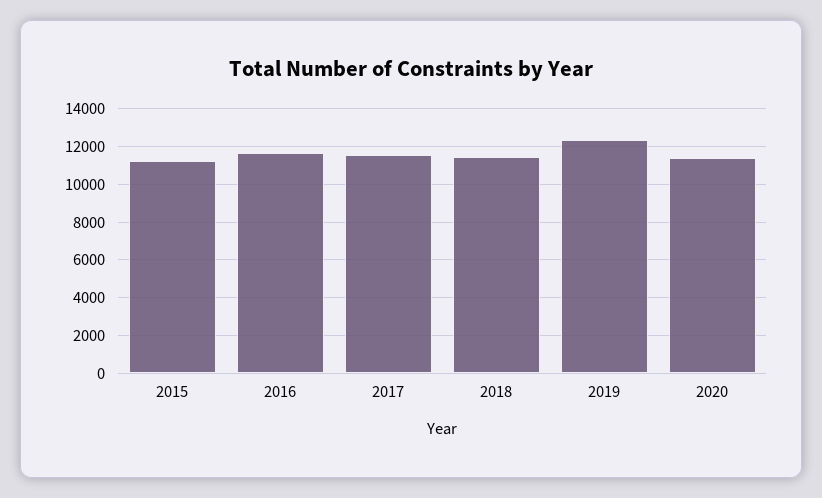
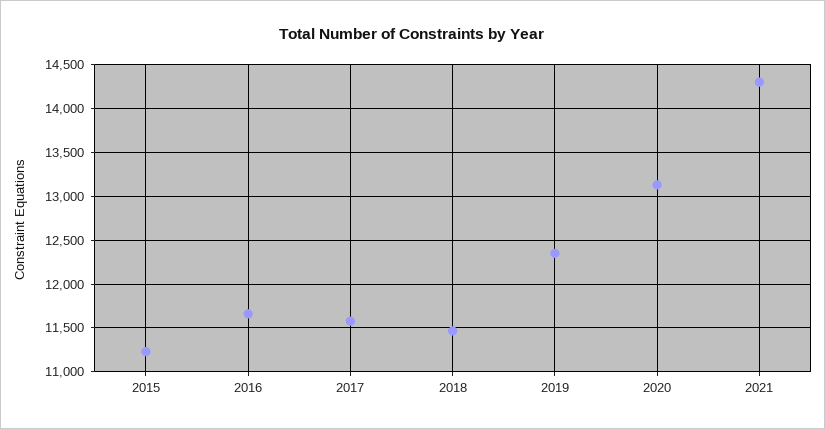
2020: 11500 -> 13100
2021: none -> 14300

